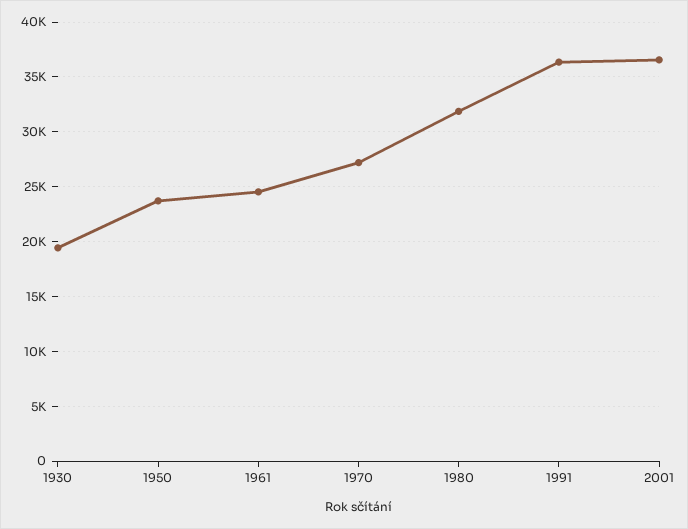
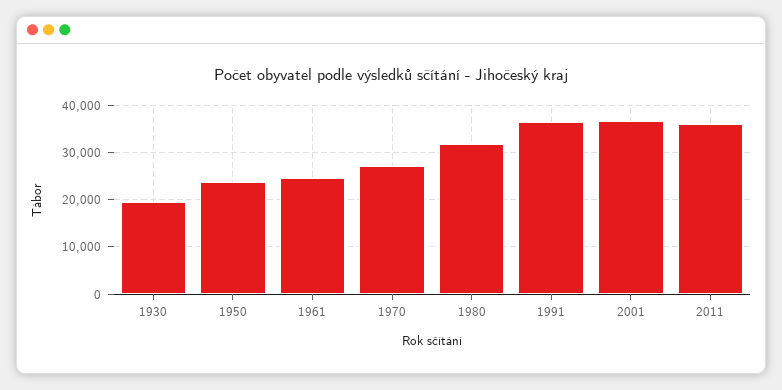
2011: none -> 36000

